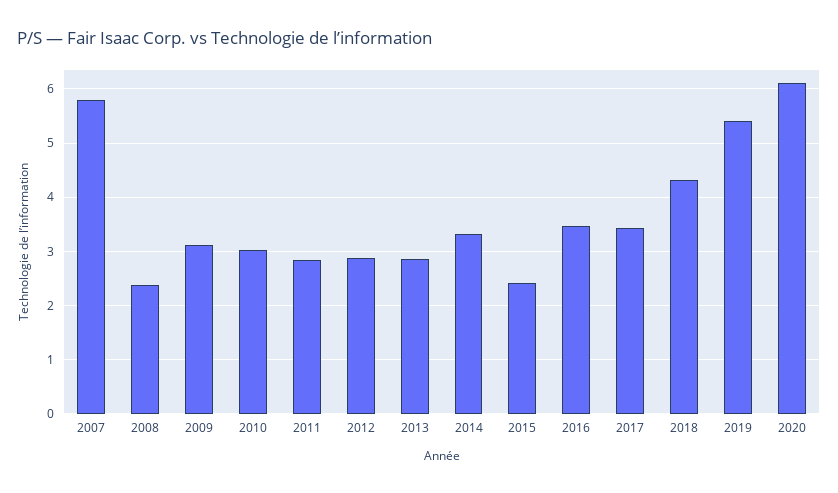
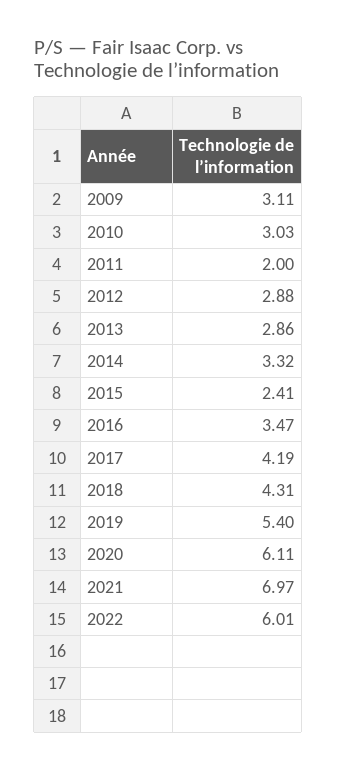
2007: 5.8 -> none
2008: 2.4 -> none
2011: 2.8 -> 2
2017: 3.4 -> 4.19
2021: none -> 6.97
2022: none -> 6.01

